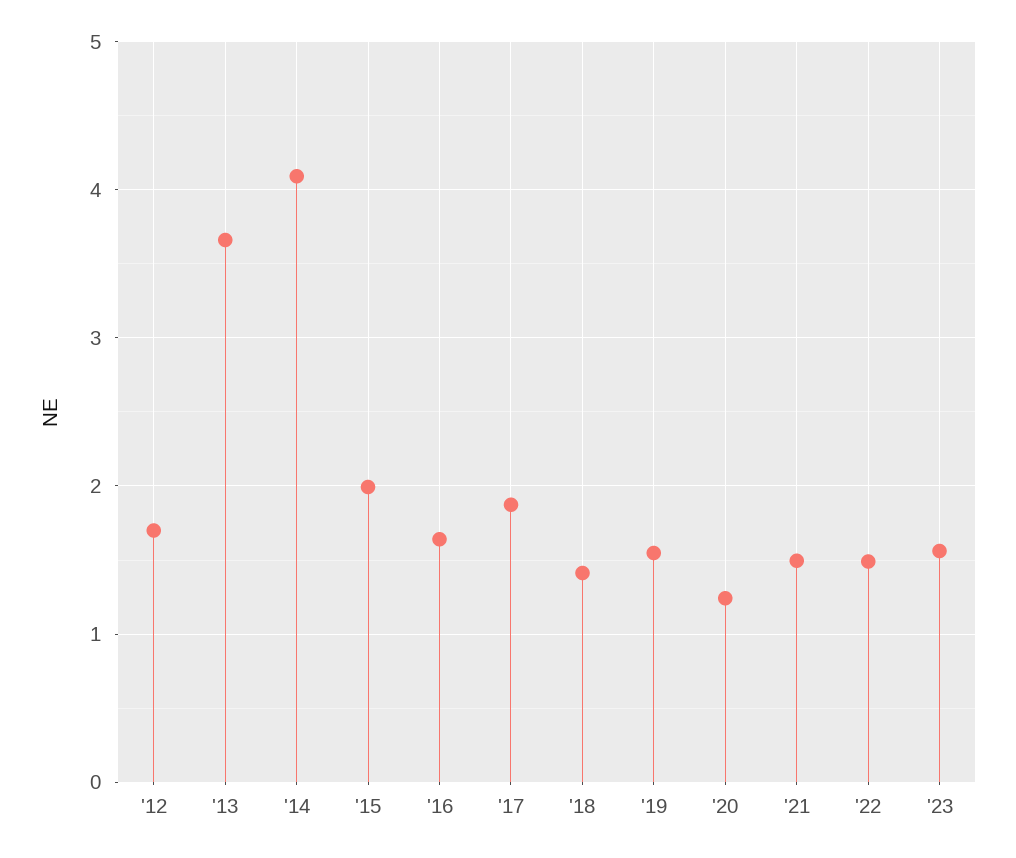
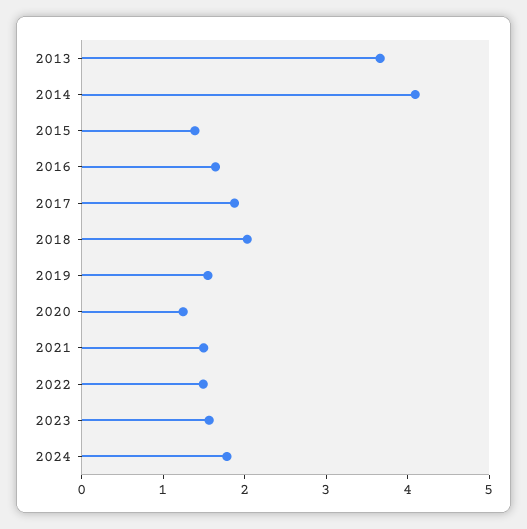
'12: 1.7 -> none
'15: 2 -> 1.4
'18: 1.4 -> 2
2024: none -> 1.8

